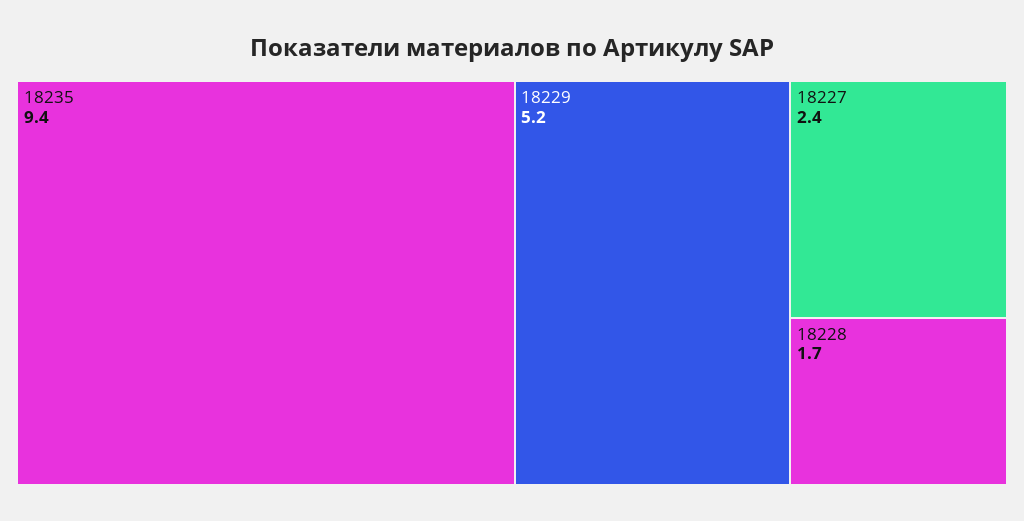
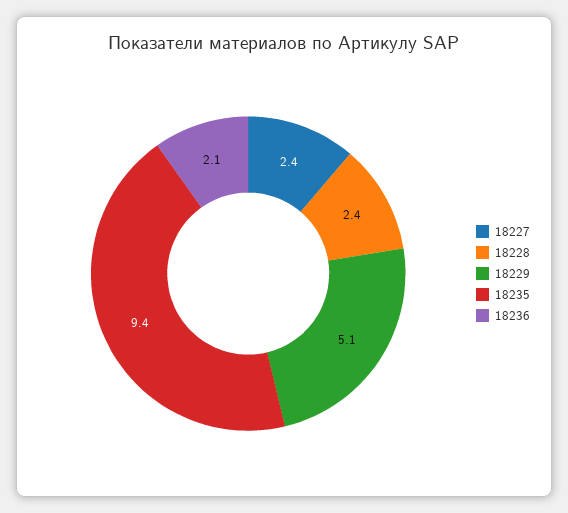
18229: 5.2 -> 5.1
18228: 1.7 -> 2.4
18236: none -> 2.1

